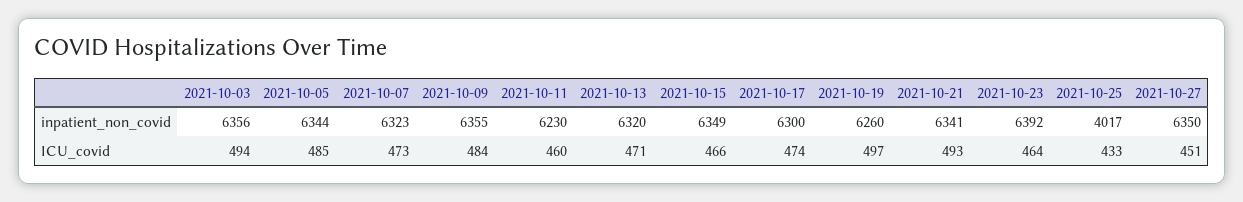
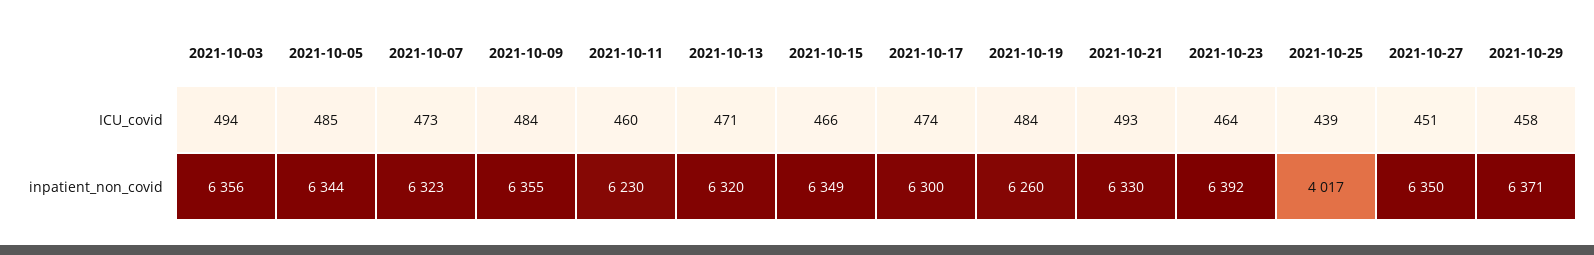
2021-10-21, inpatient_non_covid: 6341 -> 6330
2021-10-19, ICU_covid: 497 -> 484
2021-10-25, ICU_covid: 433 -> 439
2021-10-29, ICU_covid: none -> 458
2021-10-29, inpatient_non_covid: none -> 6371

